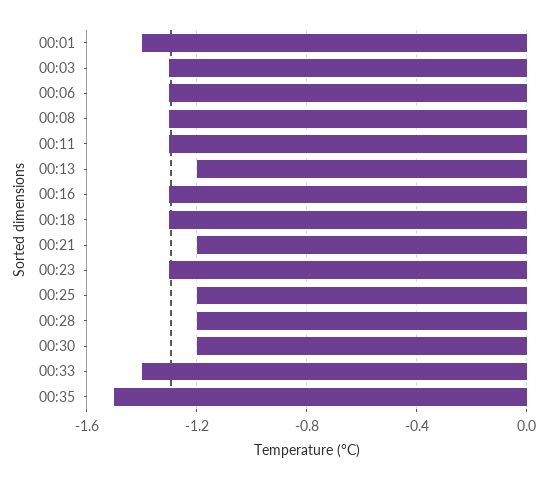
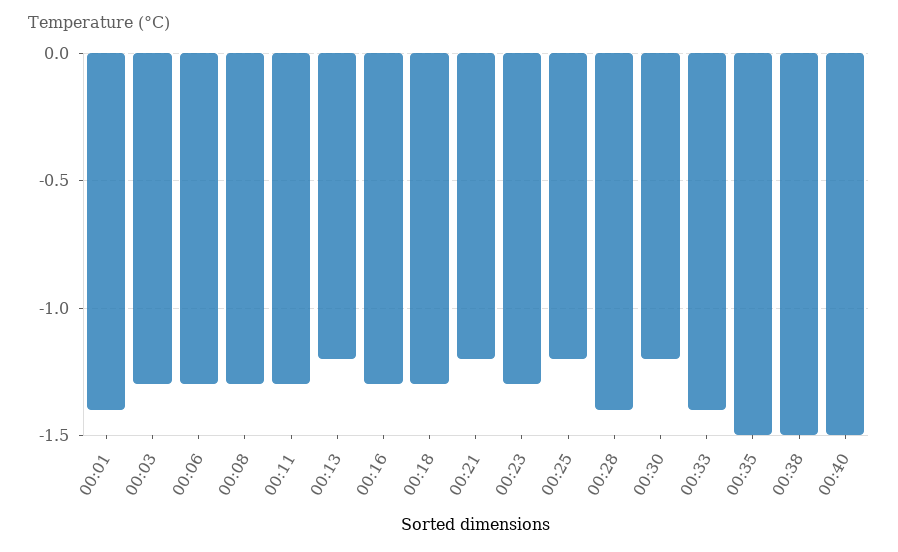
00:28: -1.2 -> -1.4
00:38: none -> -1.5
00:40: none -> -1.5

